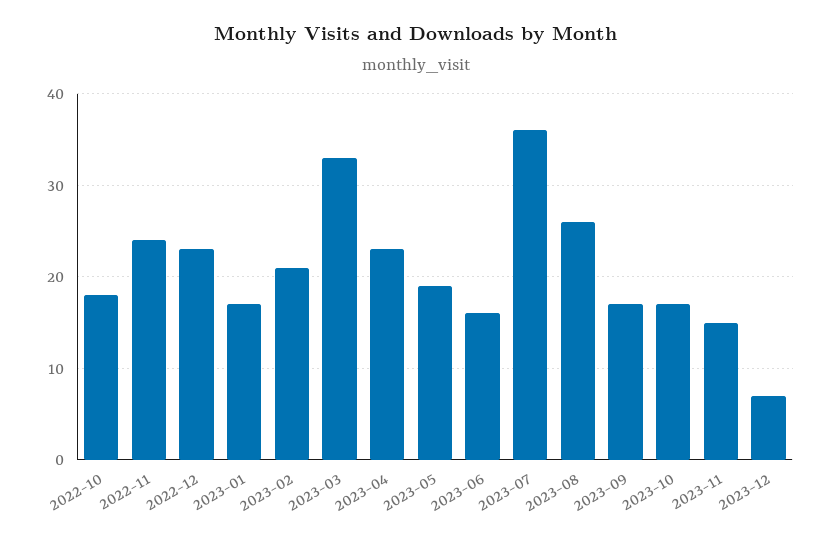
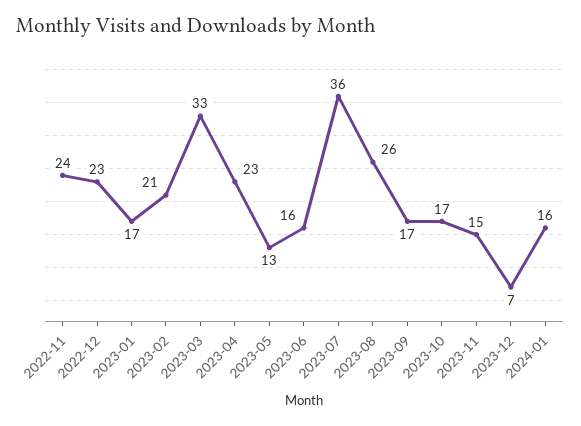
2022-10: 18 -> none
2023-05: 19 -> 13
2024-01: none -> 16

